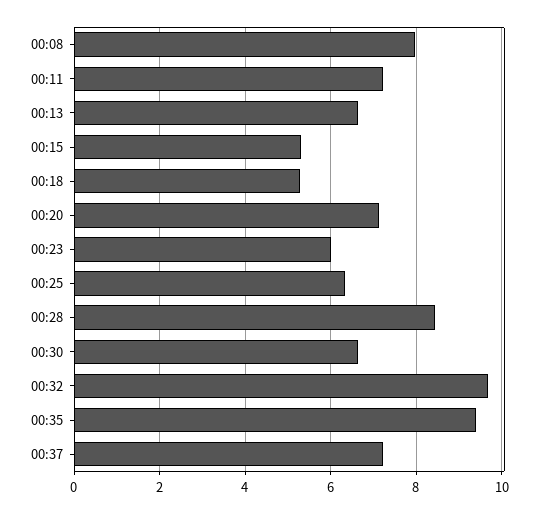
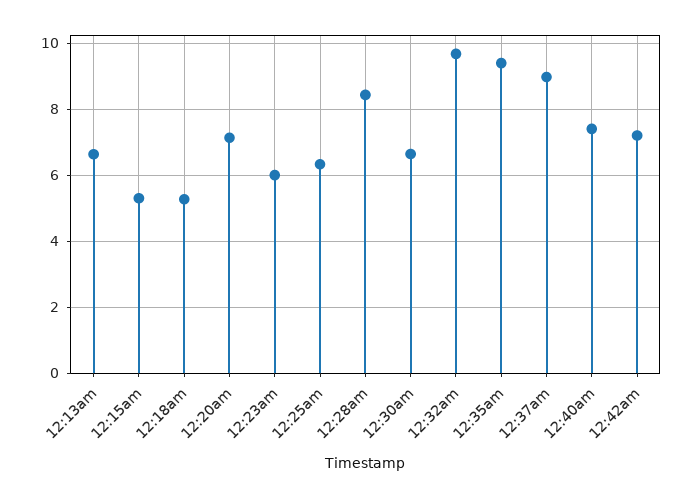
00:08: 8 -> none
00:11: 7.2 -> none
00:37: 7.2 -> 9
12:40am: none -> 7.4
12:42am: none -> 7.2

